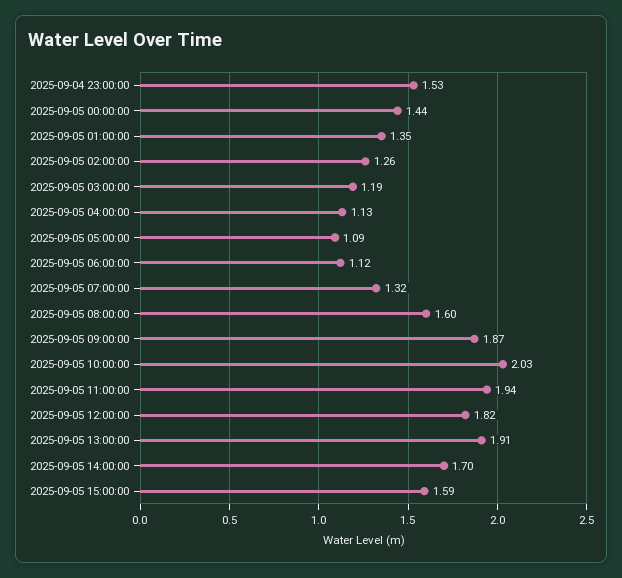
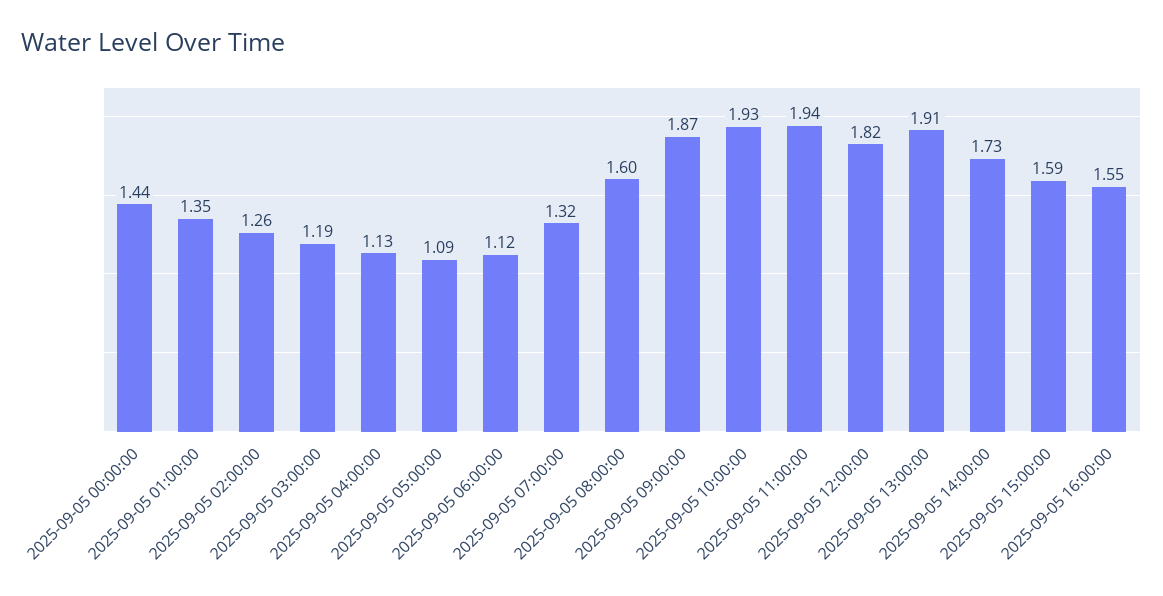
2025-09-04 23:00:00: 1.53 -> none
2025-09-05 10:00:00: 2.03 -> 1.93
2025-09-05 14:00:00: 1.7 -> 1.73
2025-09-05 16:00:00: none -> 1.55

